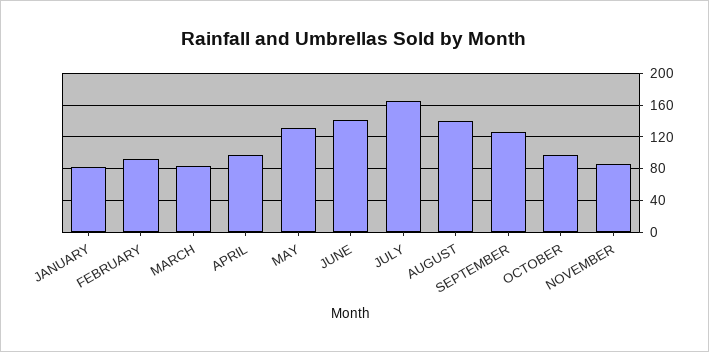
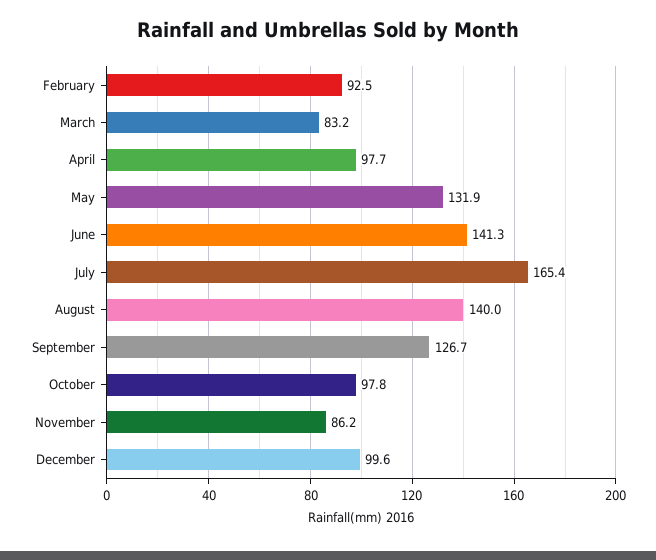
JANUARY: 80 -> none
December: none -> 99.6

